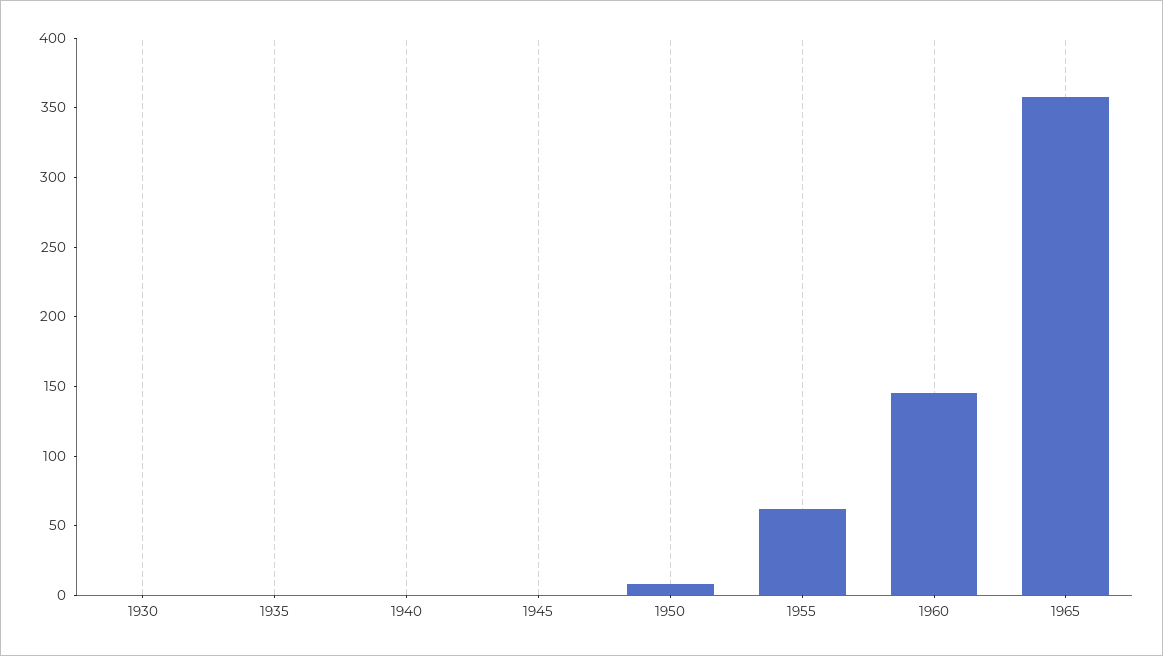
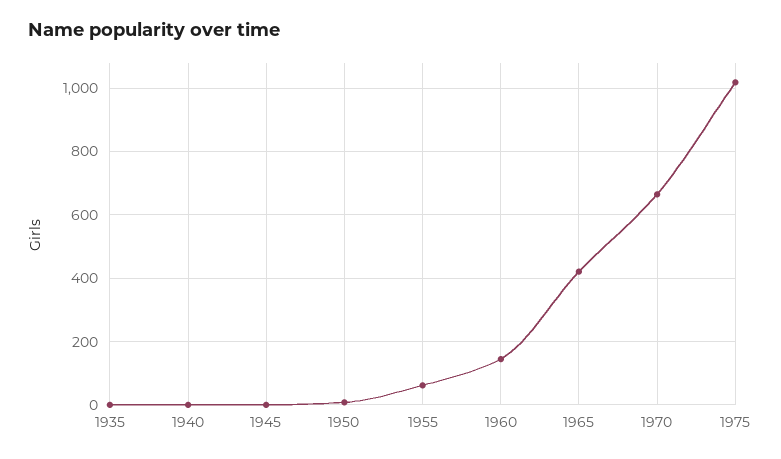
1930: 0 -> none
1965: 360 -> 420
1970: none -> 660
1975: none -> 1020

